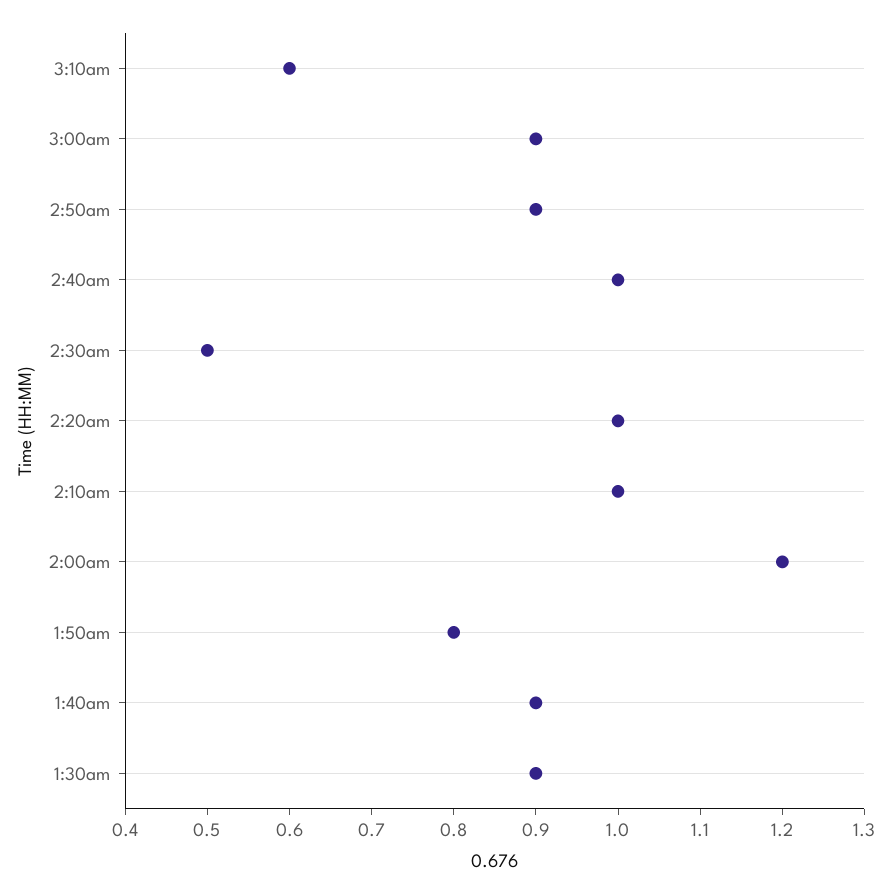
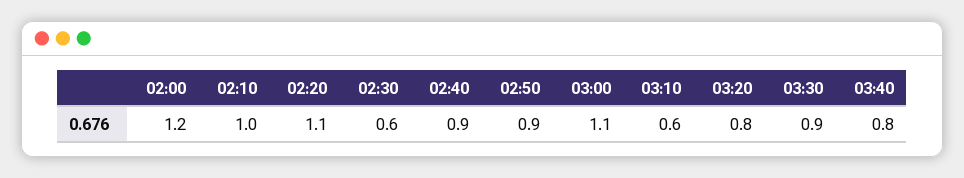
3:00am: 0.9 -> 1.1
2:40am: 1 -> 0.9
2:30am: 0.5 -> 0.6
2:20am: 1 -> 1.1
1:50am: 0.8 -> none
1:40am: 0.9 -> none
1:30am: 0.9 -> none
03:20: none -> 0.8
03:30: none -> 0.9
03:40: none -> 0.8

